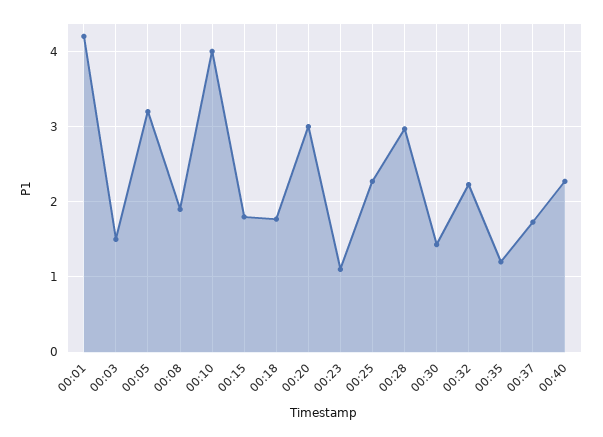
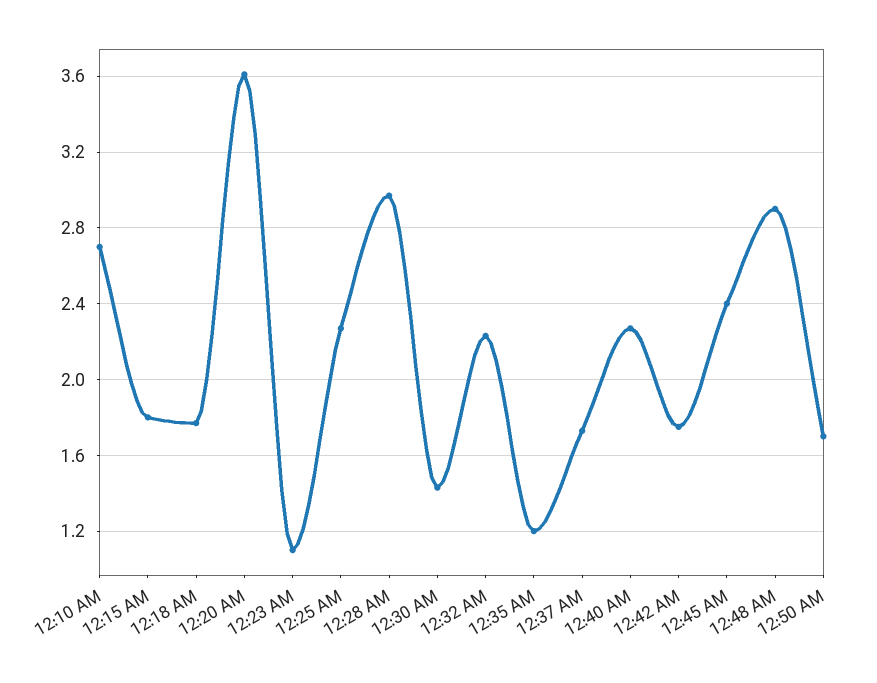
00:01: 4.2 -> none
00:03: 1.5 -> none
00:05: 3.2 -> none
00:08: 1.9 -> none
00:10: 4 -> 2.7
00:20: 3 -> 3.6
12:42 AM: none -> 1.75
12:45 AM: none -> 2.4
12:48 AM: none -> 2.9
12:50 AM: none -> 1.7

